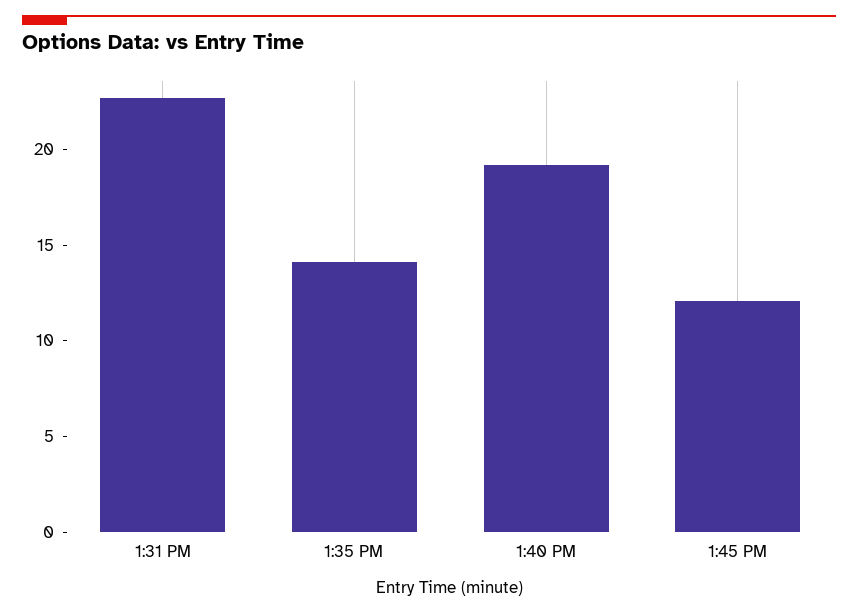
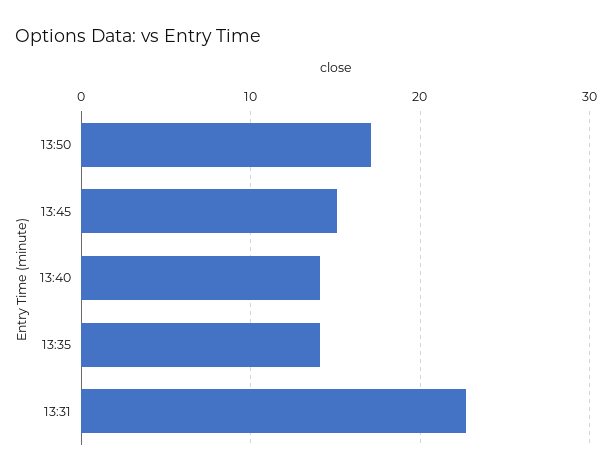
1:40 PM: 19 -> 14
1:45 PM: 12 -> 15
13:50: none -> 17

